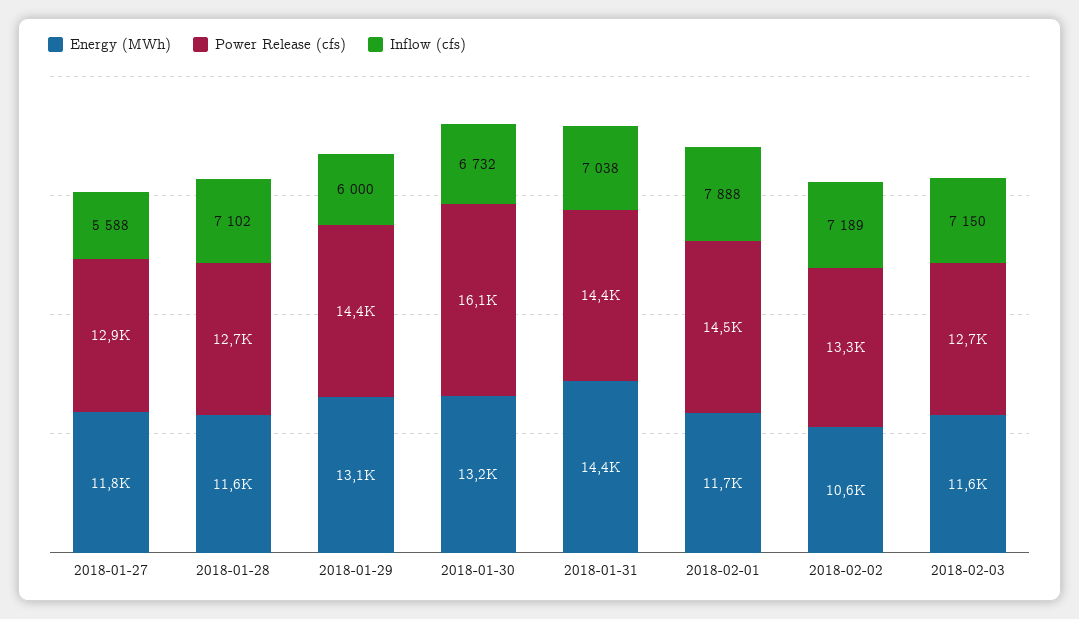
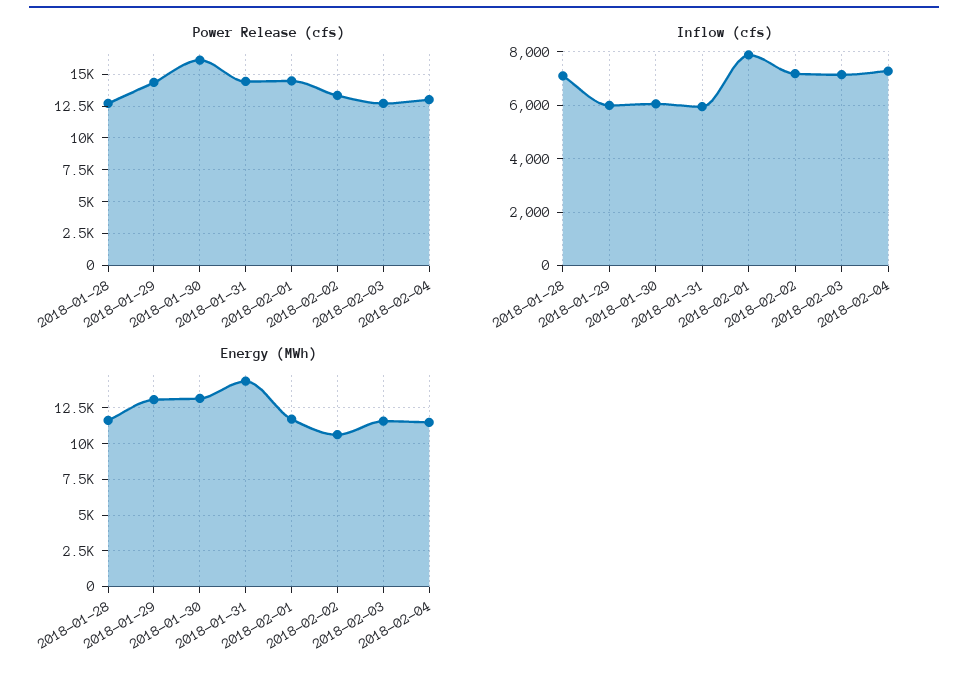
Energy (MWh), 2018-01-27: 11800 -> none
Power Release (cfs), 2018-01-27: 12900 -> none
Inflow (cfs), 2018-01-27: 5588 -> none
Inflow (cfs), 2018-01-30: 6732 -> 6000
Inflow (cfs), 2018-01-31: 7038 -> 6000
Power Release (cfs), 2018-02-04: none -> 13000
Inflow (cfs), 2018-02-04: none -> 7250
Energy (MWh), 2018-02-04: none -> 11500

